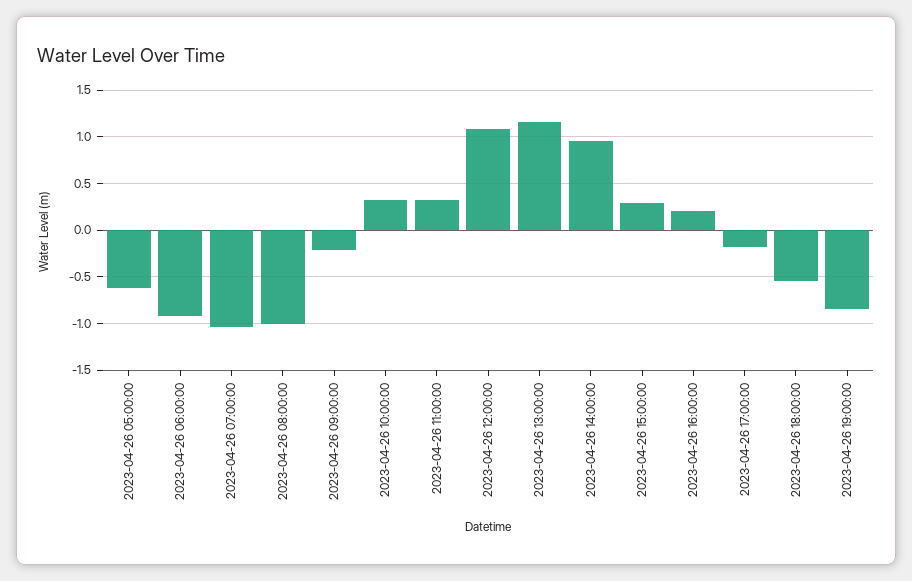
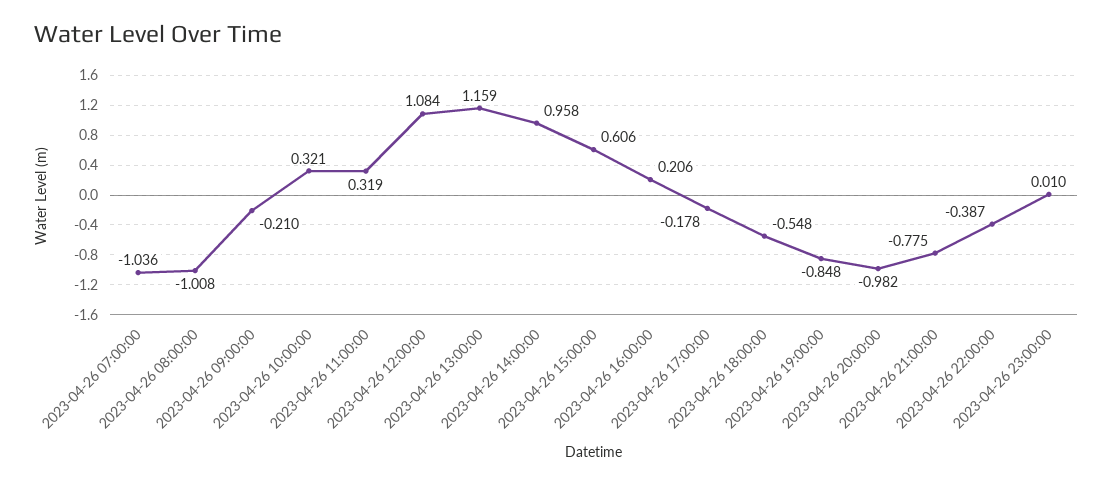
2023-04-26 05:00:00: -0.6 -> none
2023-04-26 06:00:00: -0.9 -> none
2023-04-26 15:00:00: 0.3 -> 0.606
2023-04-26 20:00:00: none -> -0.982
2023-04-26 21:00:00: none -> -0.775
2023-04-26 22:00:00: none -> -0.387
2023-04-26 23:00:00: none -> 0.01

